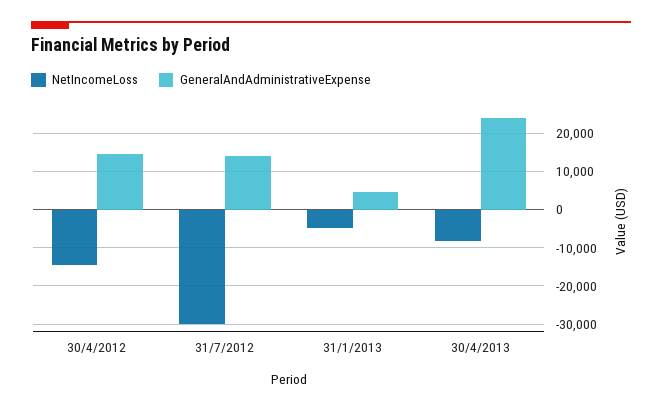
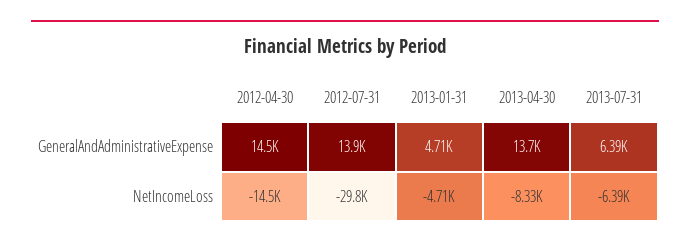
GeneralAndAdministrativeExpense, 30/4/2013: 24000 -> 13700
GeneralAndAdministrativeExpense, 2013-07-31: none -> 6390
NetIncomeLoss, 2013-07-31: none -> -6390

